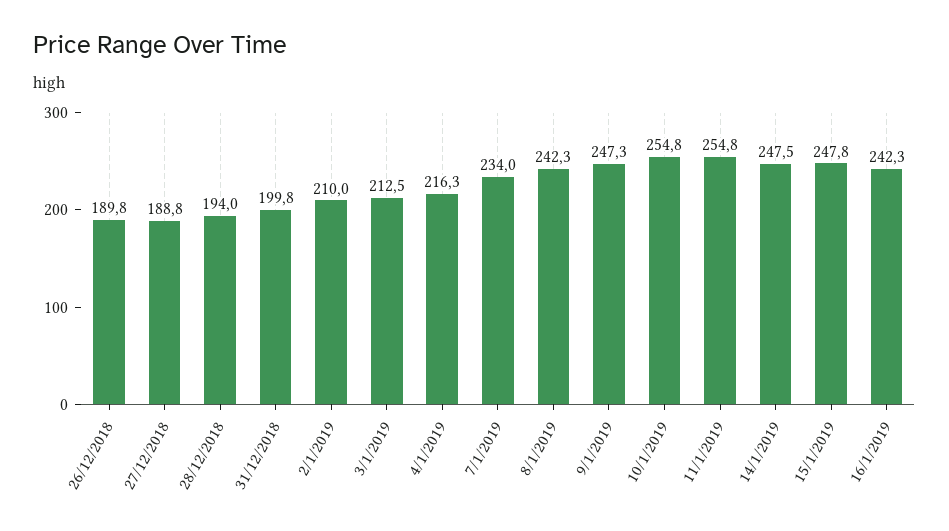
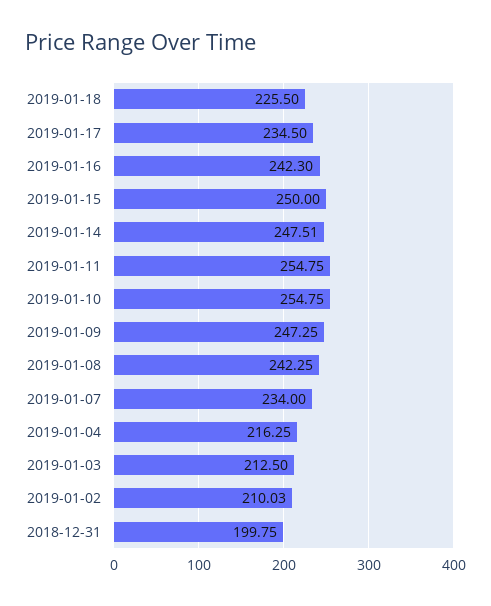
26/12/2018: 189.8 -> none
27/12/2018: 188.8 -> none
28/12/2018: 194 -> none
15/1/2019: 247.8 -> 250
2019-01-18: none -> 225.5
2019-01-17: none -> 234.5

